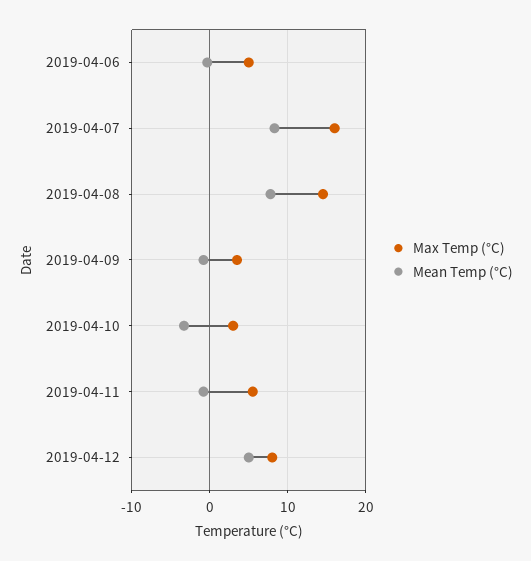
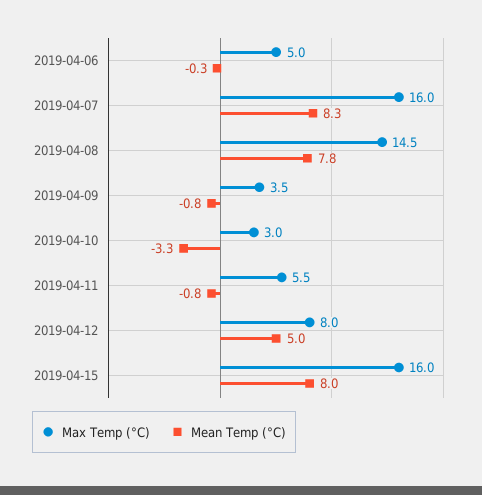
Max Temp (°C), 2019-04-15: none -> 16
Mean Temp (°C), 2019-04-15: none -> 8

